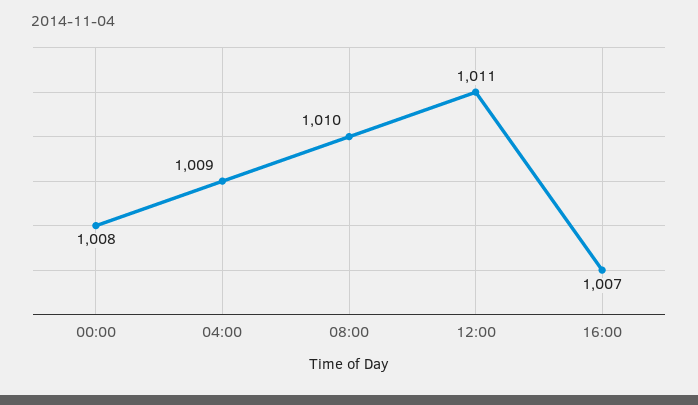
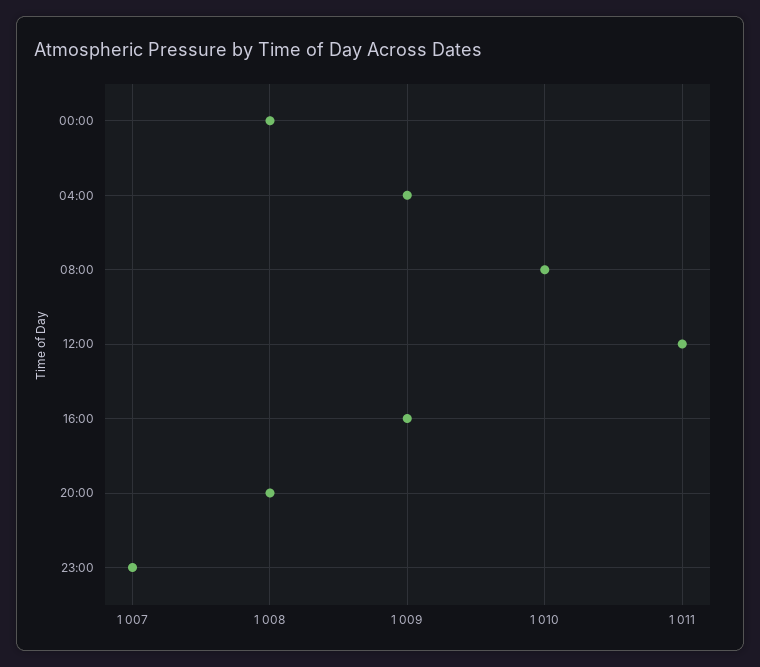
16:00: 1007 -> 1009
20:00: none -> 1008
23:00: none -> 1007

